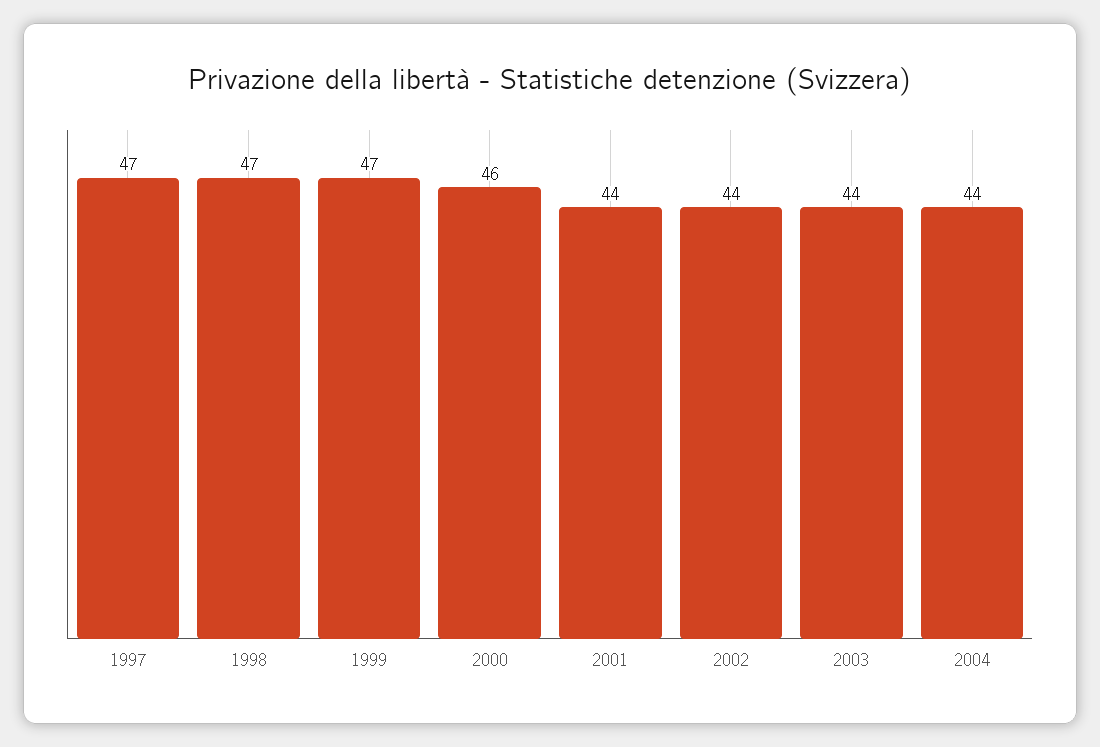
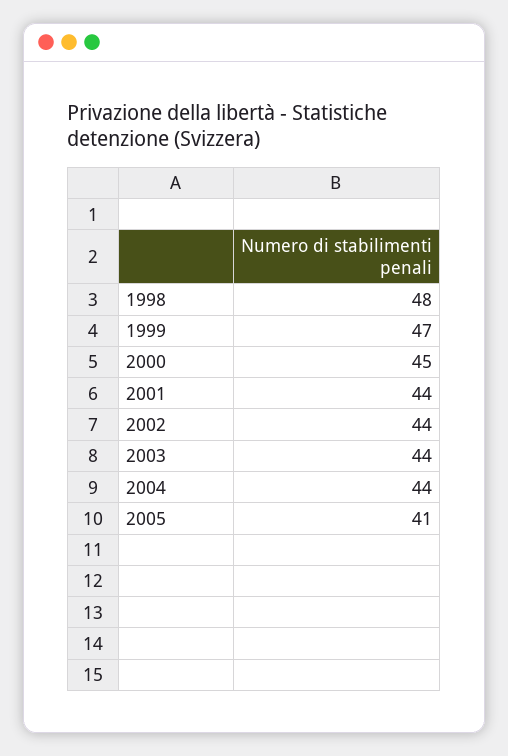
1997: 47 -> none
1998: 47 -> 48
2000: 46 -> 45
2005: none -> 41

